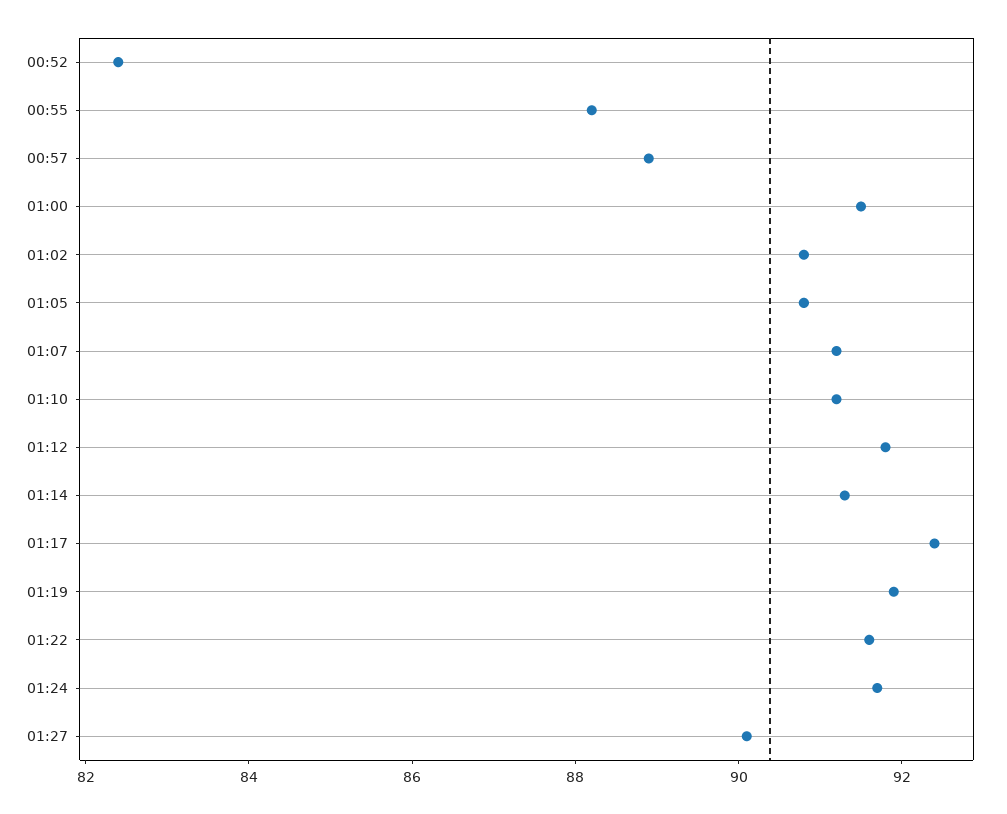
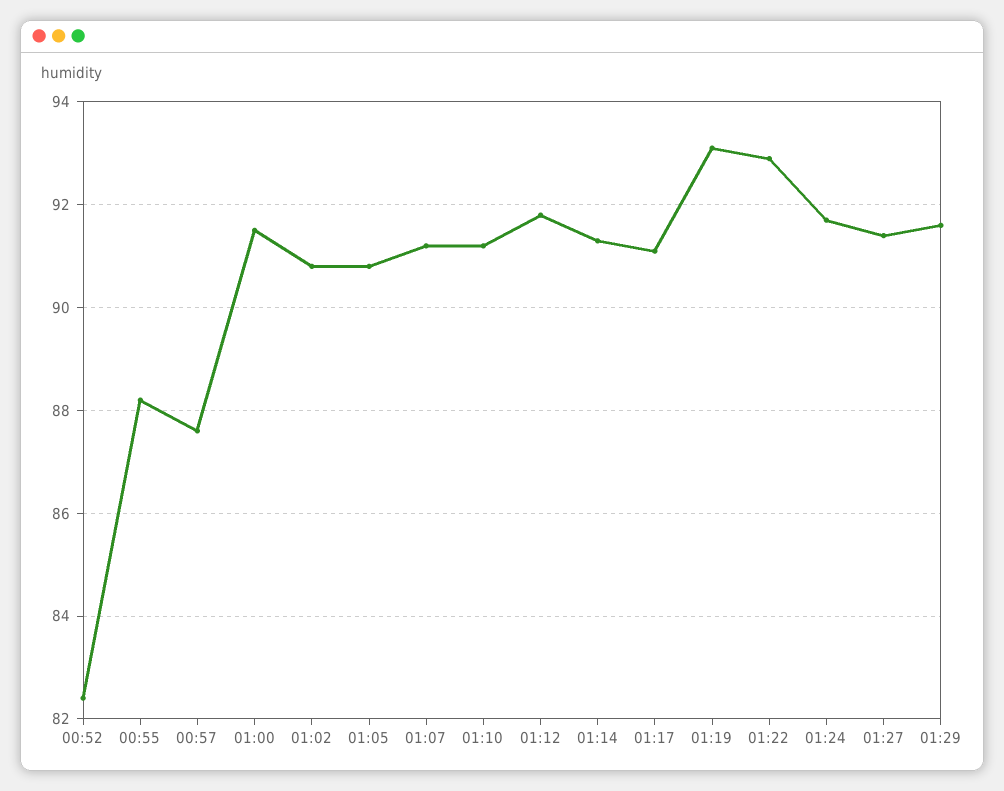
00:57: 89 -> 87.5
01:17: 92.5 -> 91
01:19: 92 -> 93
01:22: 91.5 -> 93
01:27: 90 -> 91.5
01:29: none -> 91.5

